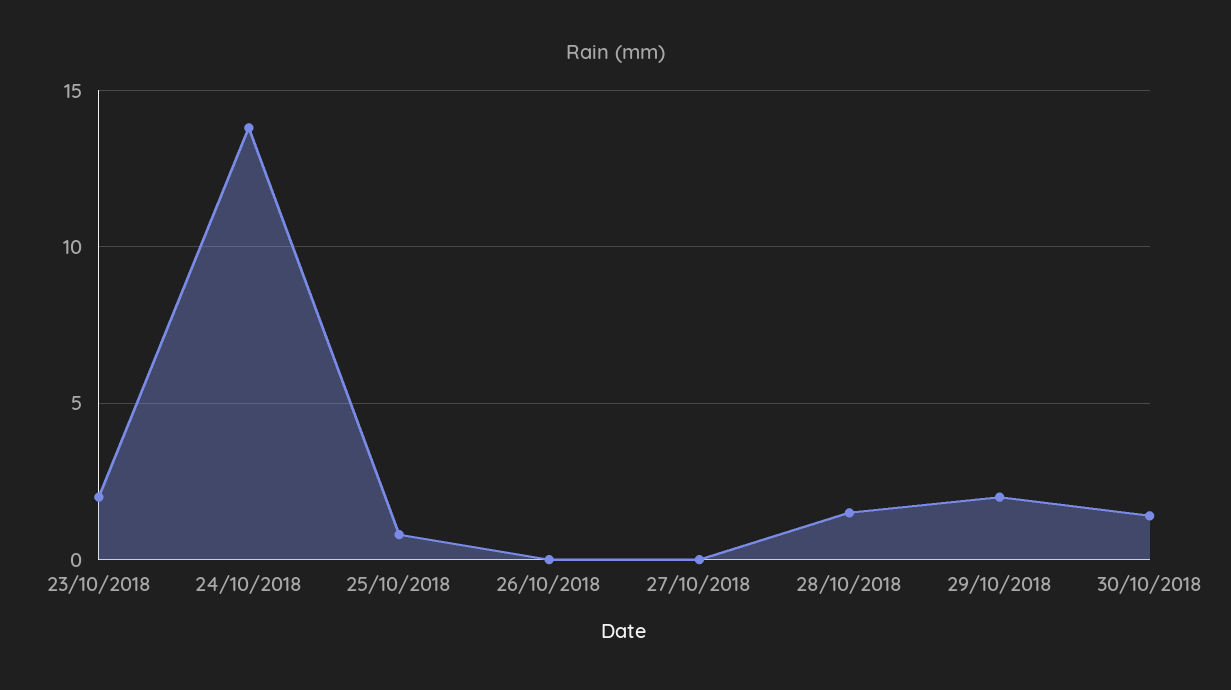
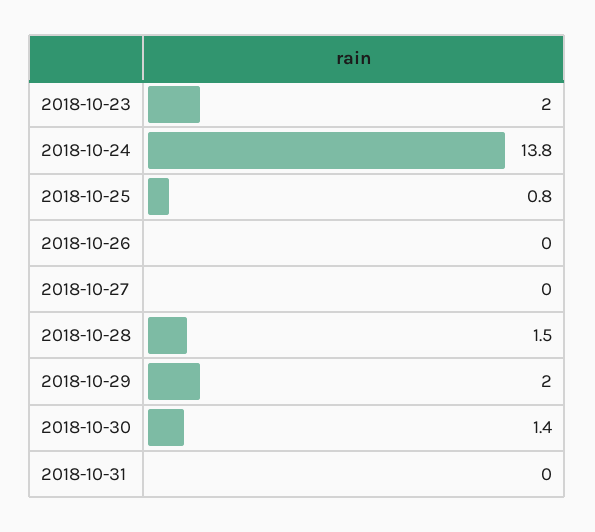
2018-10-31: none -> 0

